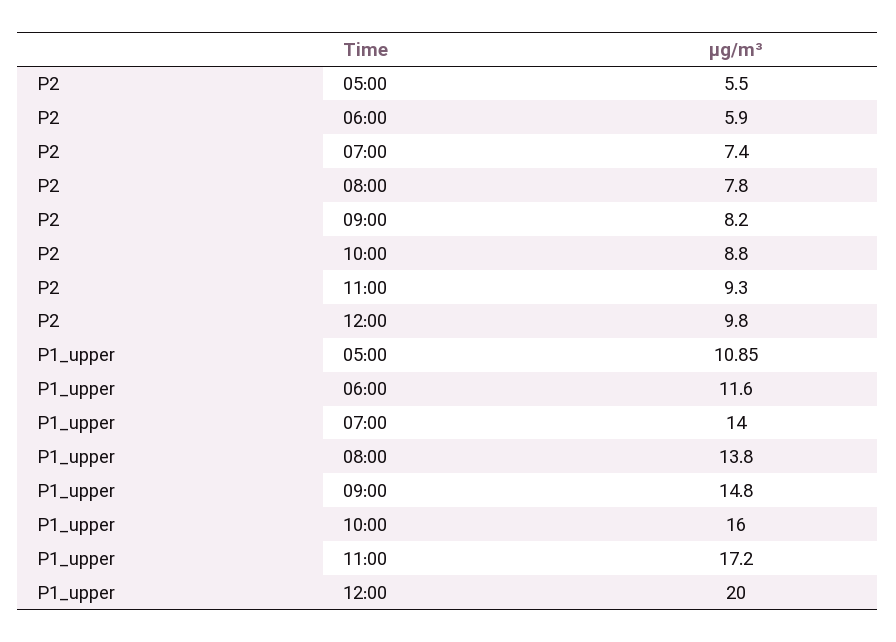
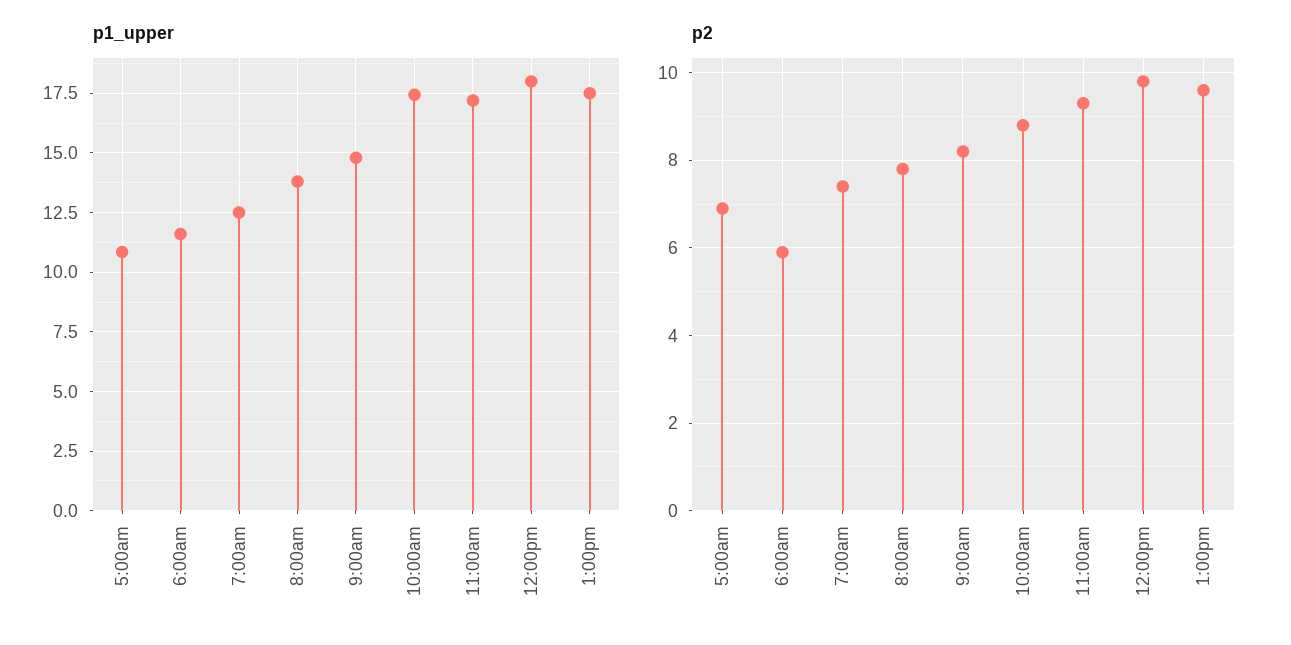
P2, 05:00: 5.5 -> 7
P1_upper, 07:00: 14 -> 12.5
P1_upper, 10:00: 16 -> 17.5
P1_upper, 12:00: 20 -> 18
P1_upper, 1:00pm: none -> 17.5
P2, 1:00pm: none -> 9.5

